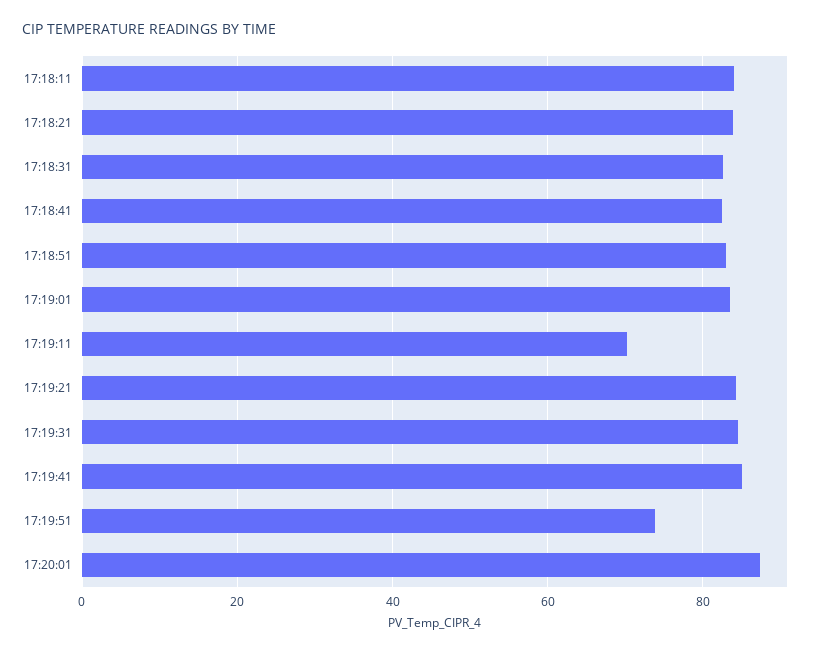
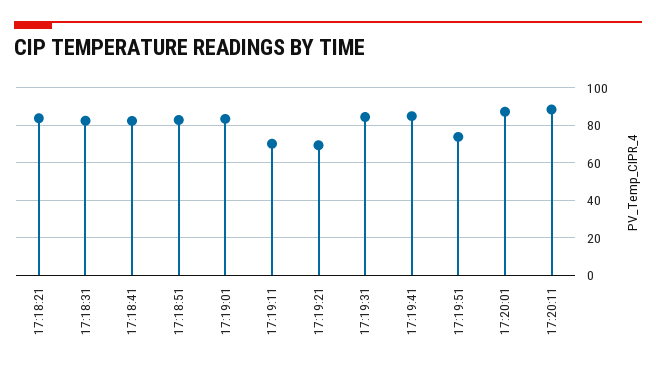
17:18:11: 84 -> none
17:19:21: 84 -> 70
17:20:11: none -> 90

